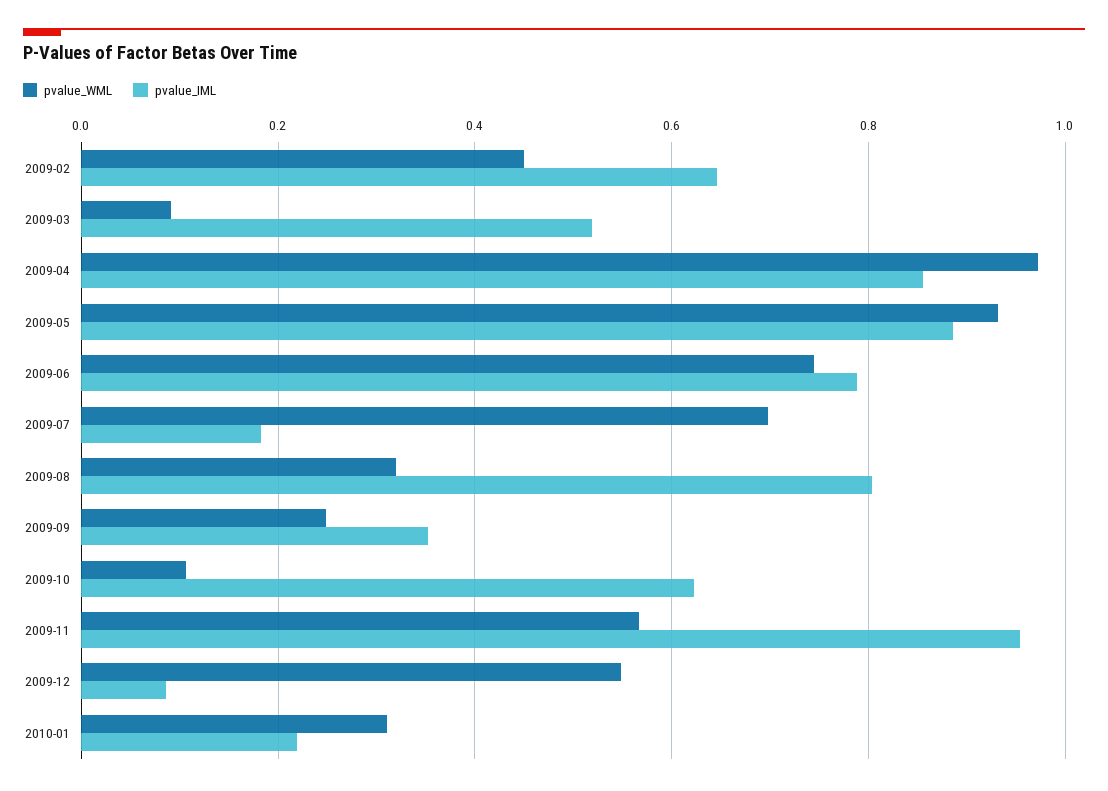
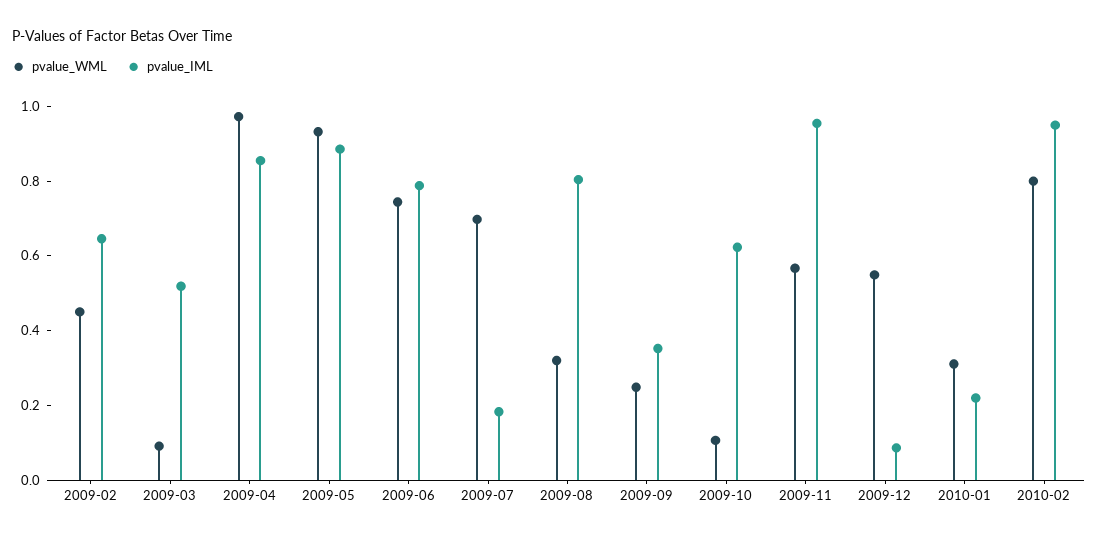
pvalue_WML, 2010-02: none -> 0.8
pvalue_IML, 2010-02: none -> 0.95

